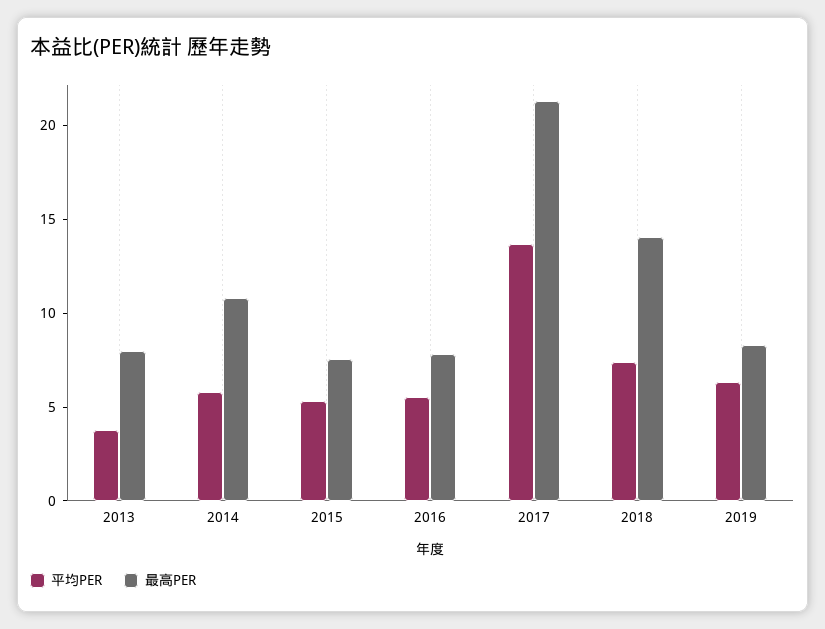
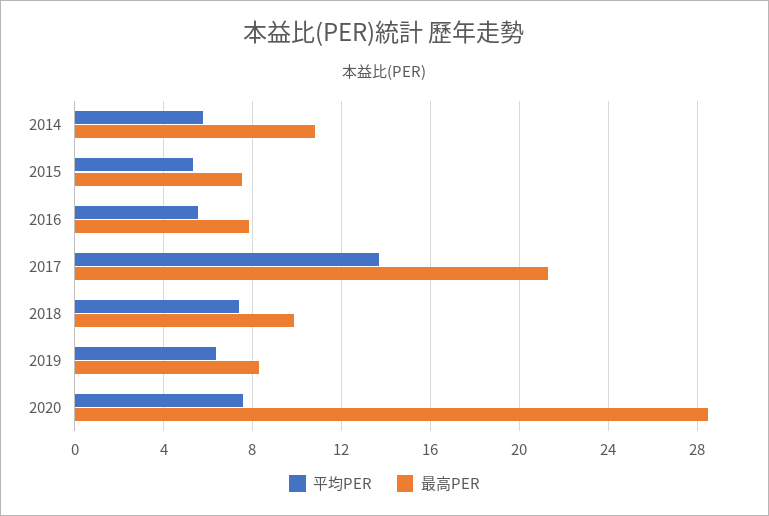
平均PER, 2013: 4 -> none
最高PER, 2013: 8 -> none
最高PER, 2018: 14 -> 10
平均PER, 2020: none -> 7.5
最高PER, 2020: none -> 28.5

